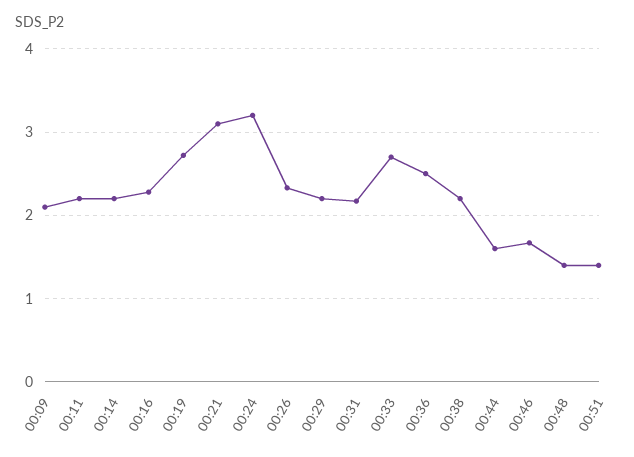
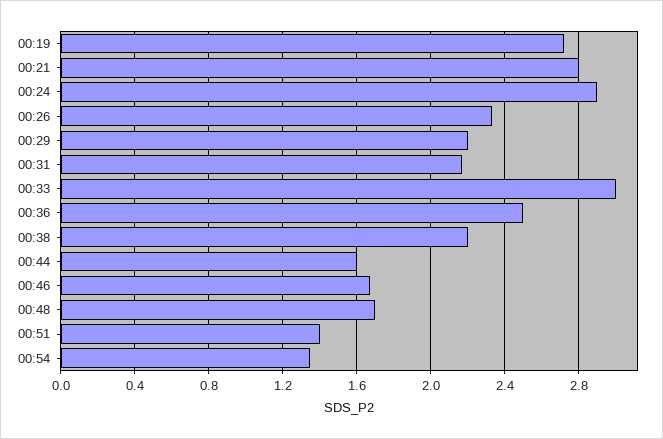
00:09: 2.1 -> none
00:11: 2.2 -> none
00:14: 2.2 -> none
00:16: 2.3 -> none
00:21: 3.1 -> 2.8
00:24: 3.2 -> 2.9
00:33: 2.7 -> 3
00:48: 1.4 -> 1.7
00:54: none -> 1.35

